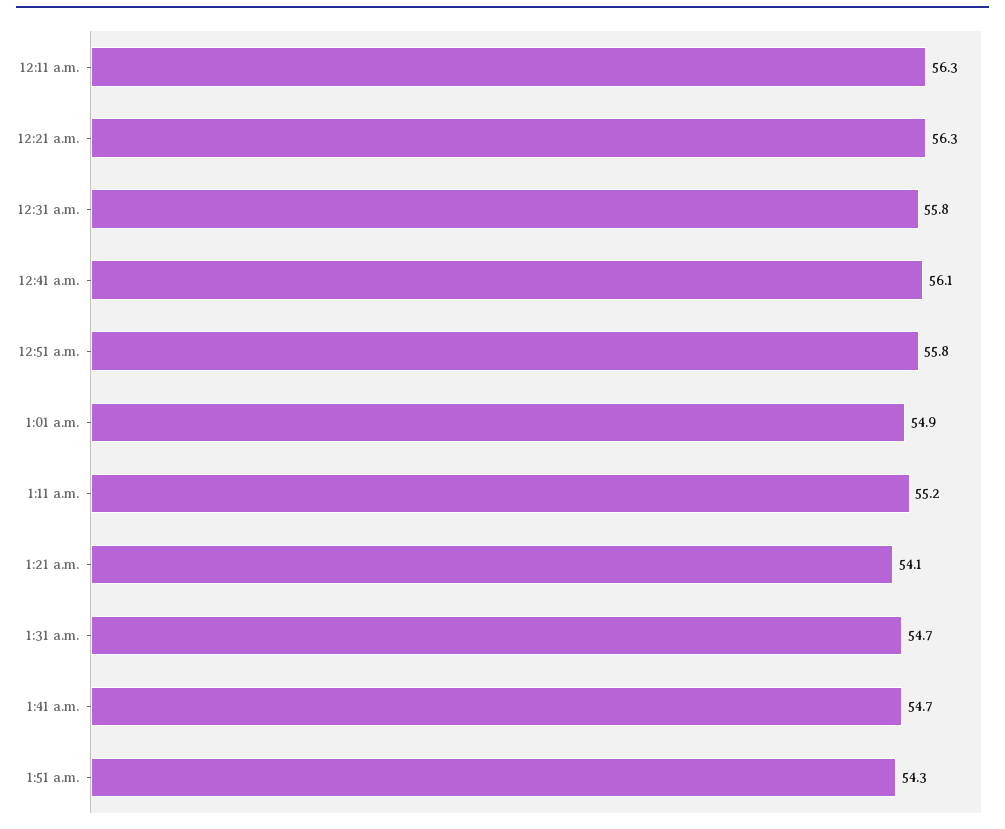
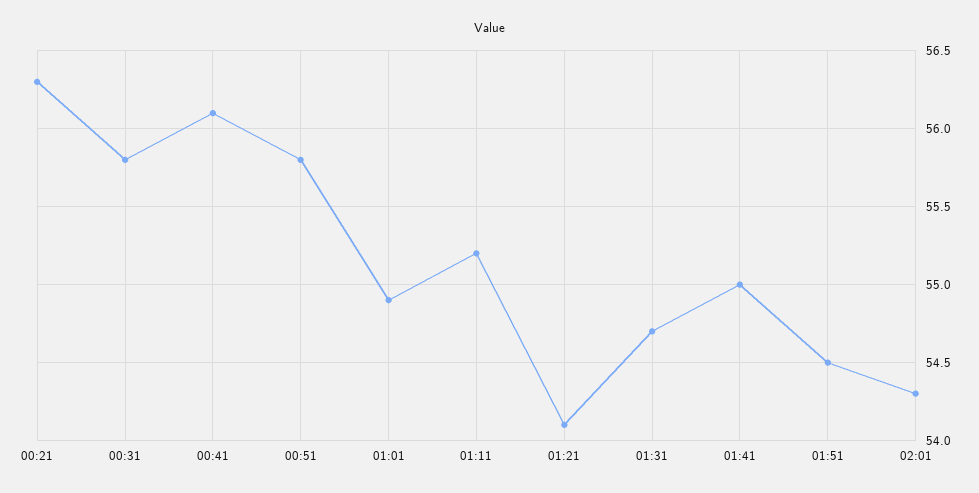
12:11 a.m.: 56.3 -> none
1:41 a.m.: 54.7 -> 55
1:51 a.m.: 54.3 -> 54.5
02:01: none -> 54.3

